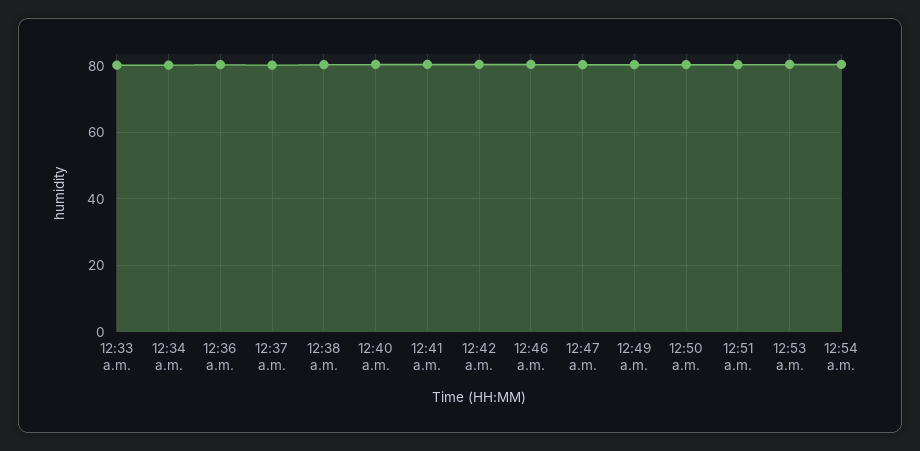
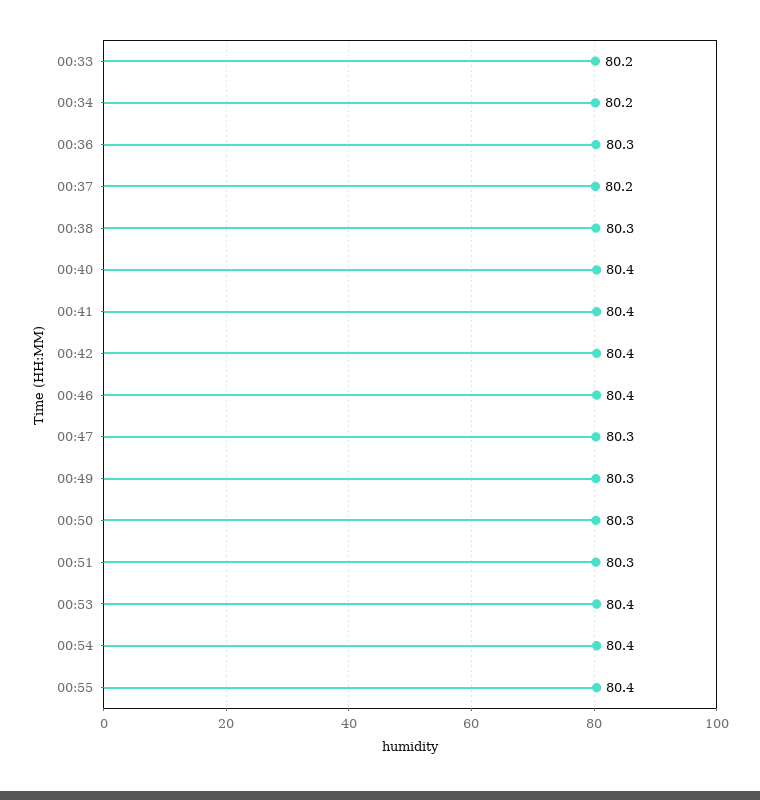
00:55: none -> 80.4

